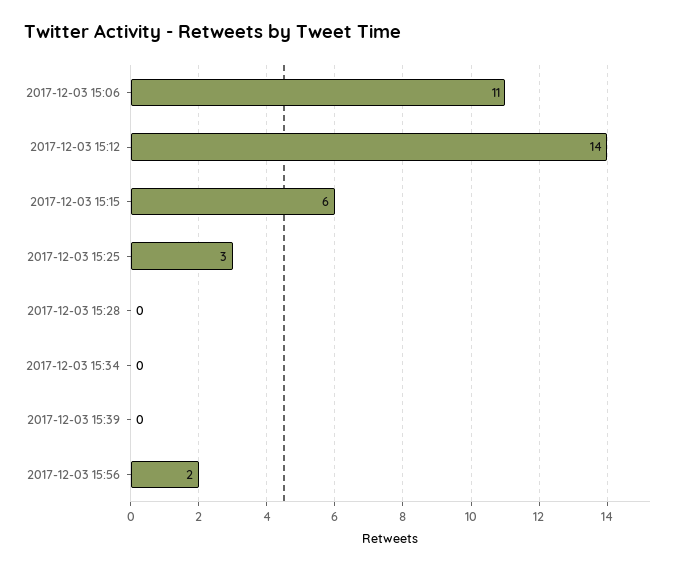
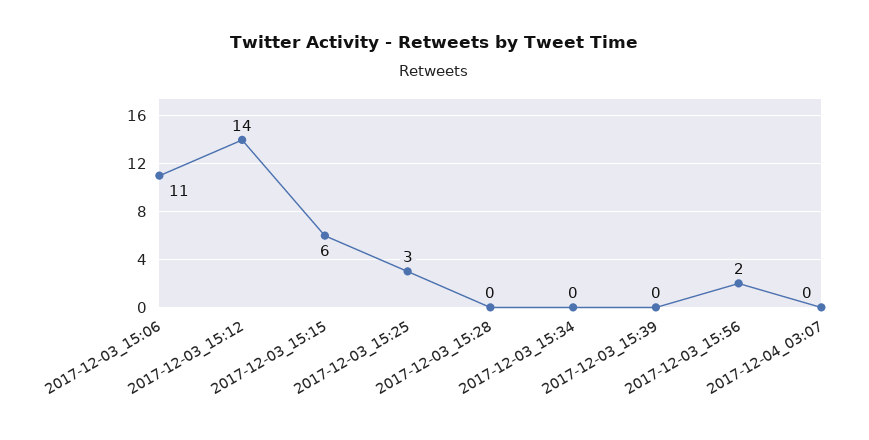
2017-12-04_03:07: none -> 0

